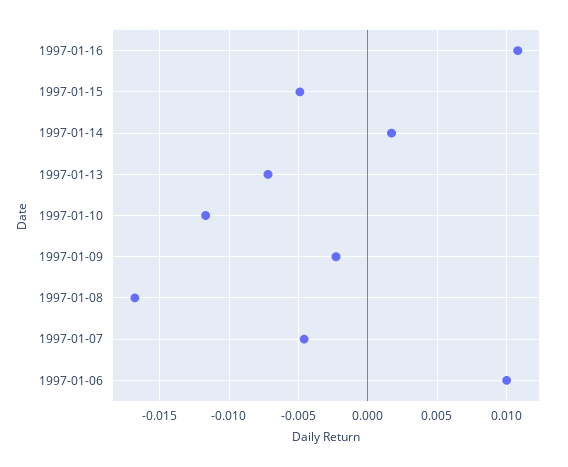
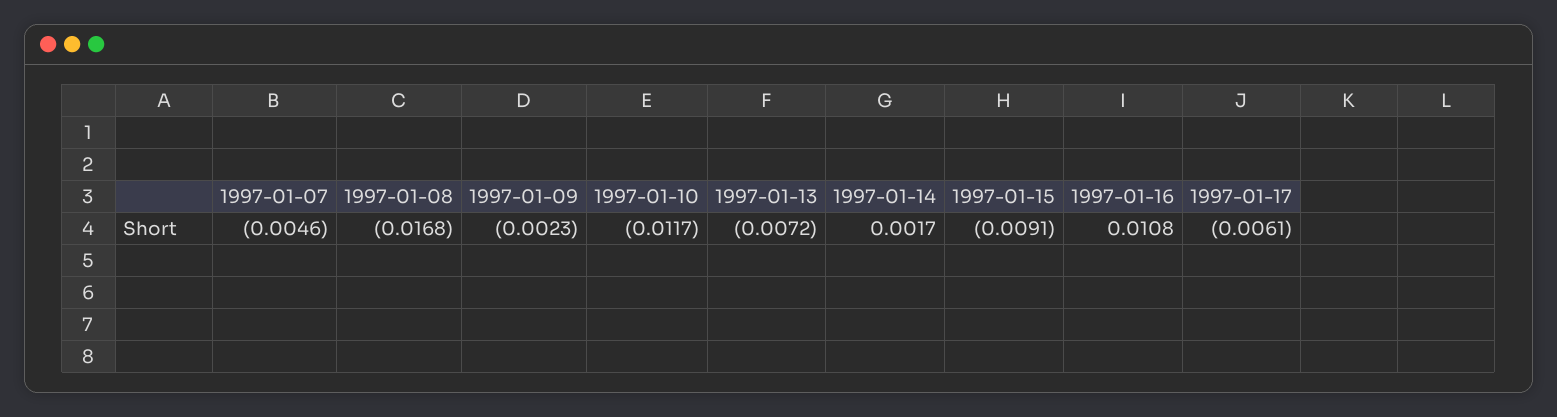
1997-01-15: -0.005 -> -0.0091
1997-01-06: 0.01 -> none
1997-01-17: none -> -0.0061

